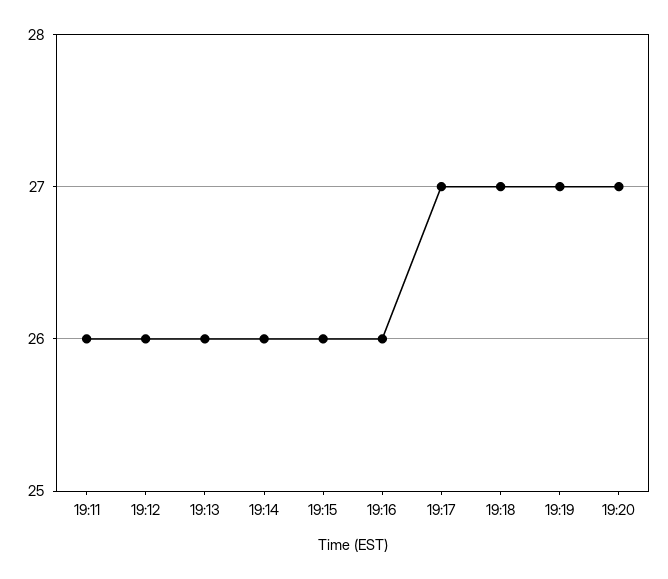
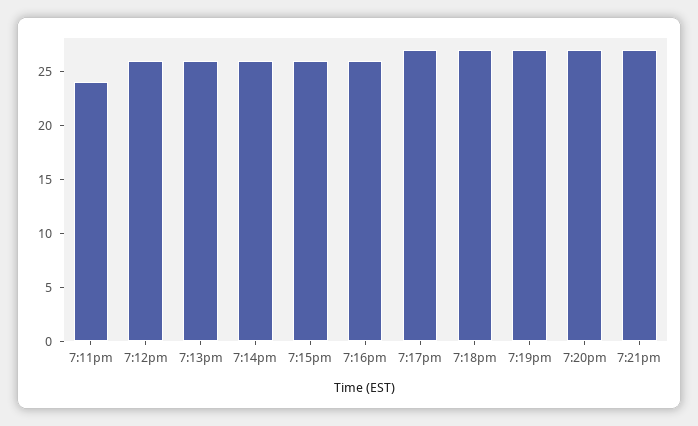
19:11: 26 -> 24
7:21pm: none -> 27

